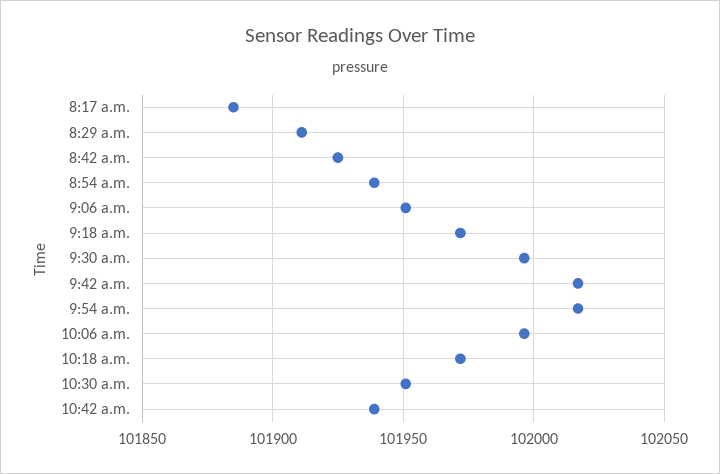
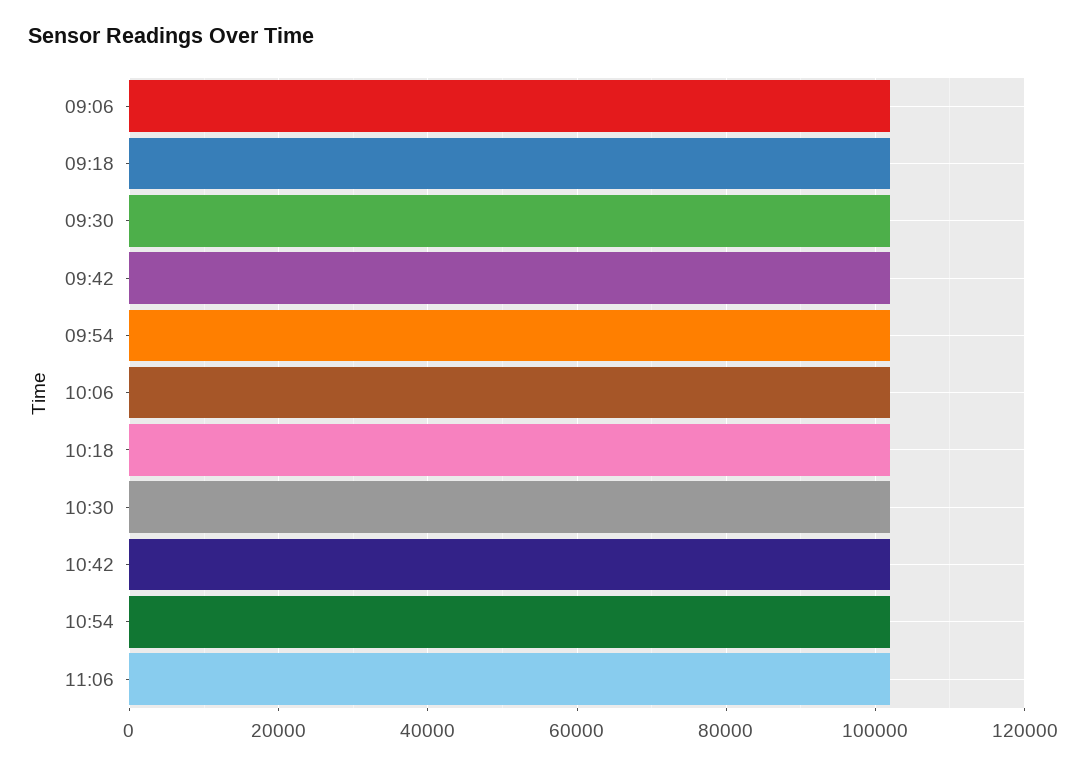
8:17 a.m.: 101885 -> none
8:29 a.m.: 101910 -> none
8:42 a.m.: 101925 -> none
8:54 a.m.: 101940 -> none
10:54: none -> 102000
11:06: none -> 102000

